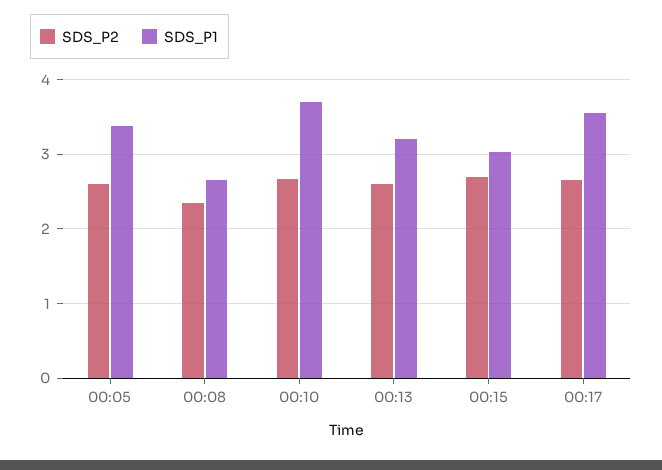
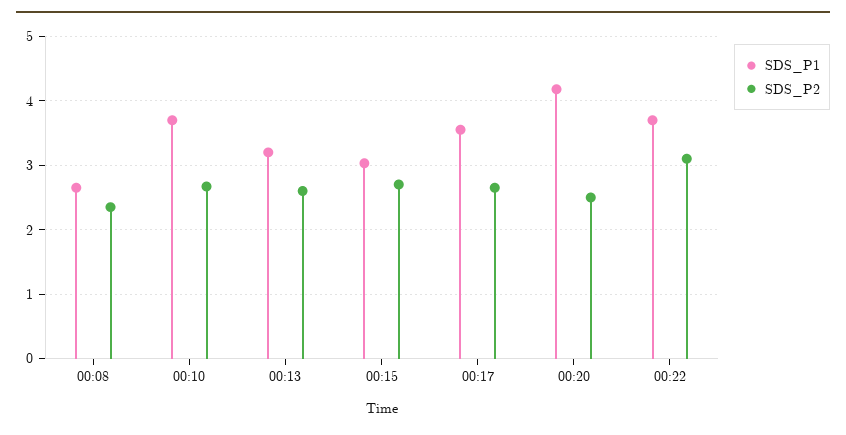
SDS_P2, 00:05: 2.6 -> none
SDS_P1, 00:05: 3.4 -> none
SDS_P1, 00:20: none -> 4.2
SDS_P2, 00:20: none -> 2.5
SDS_P1, 00:22: none -> 3.7
SDS_P2, 00:22: none -> 3.1

